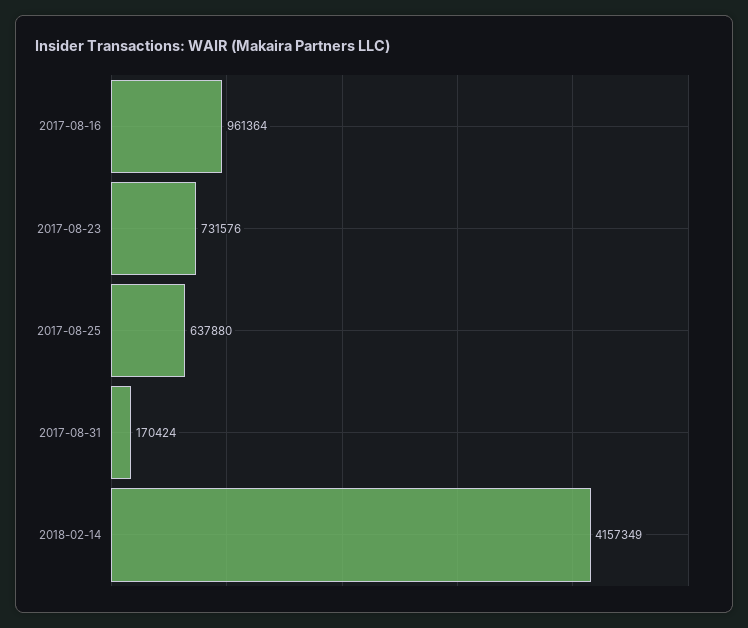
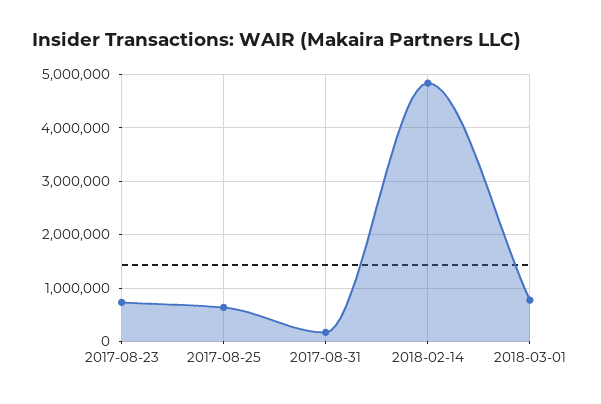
2017-08-16: 961364 -> none
2018-02-14: 4157349 -> 4800000
2018-03-01: none -> 800000

